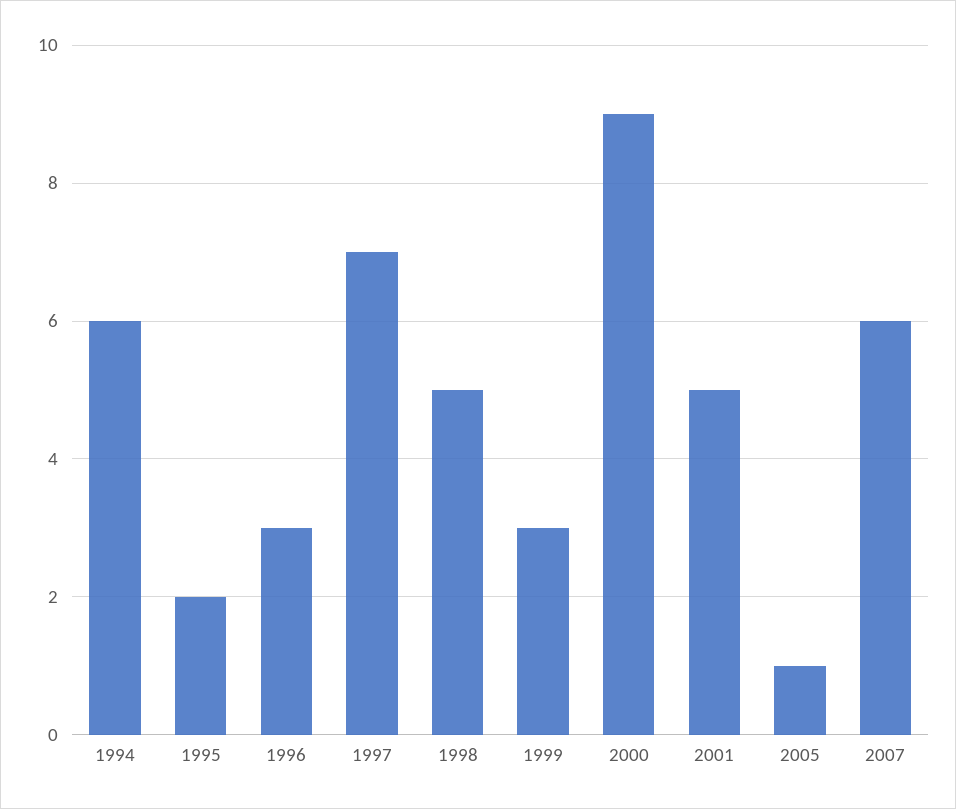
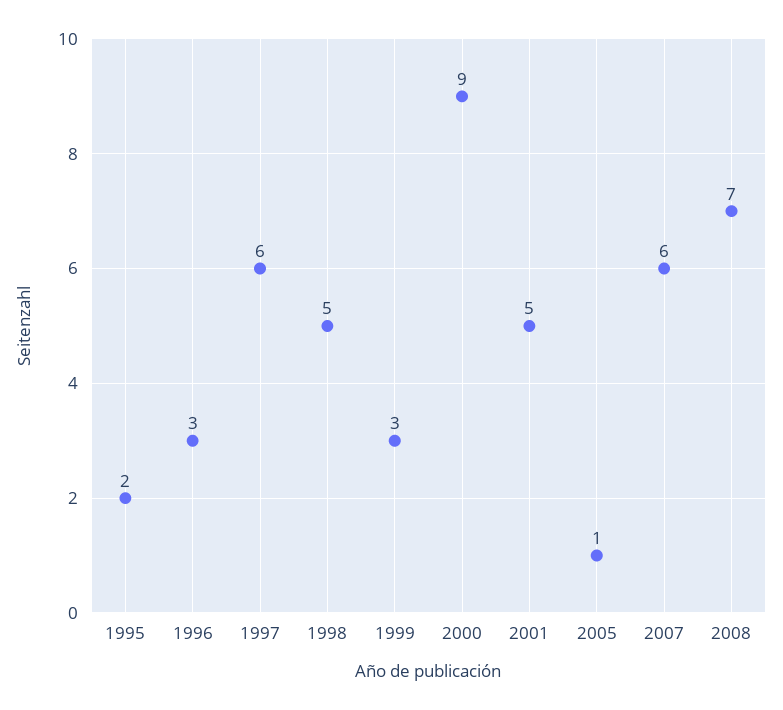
1994: 6 -> none
1997: 7 -> 6
2008: none -> 7

